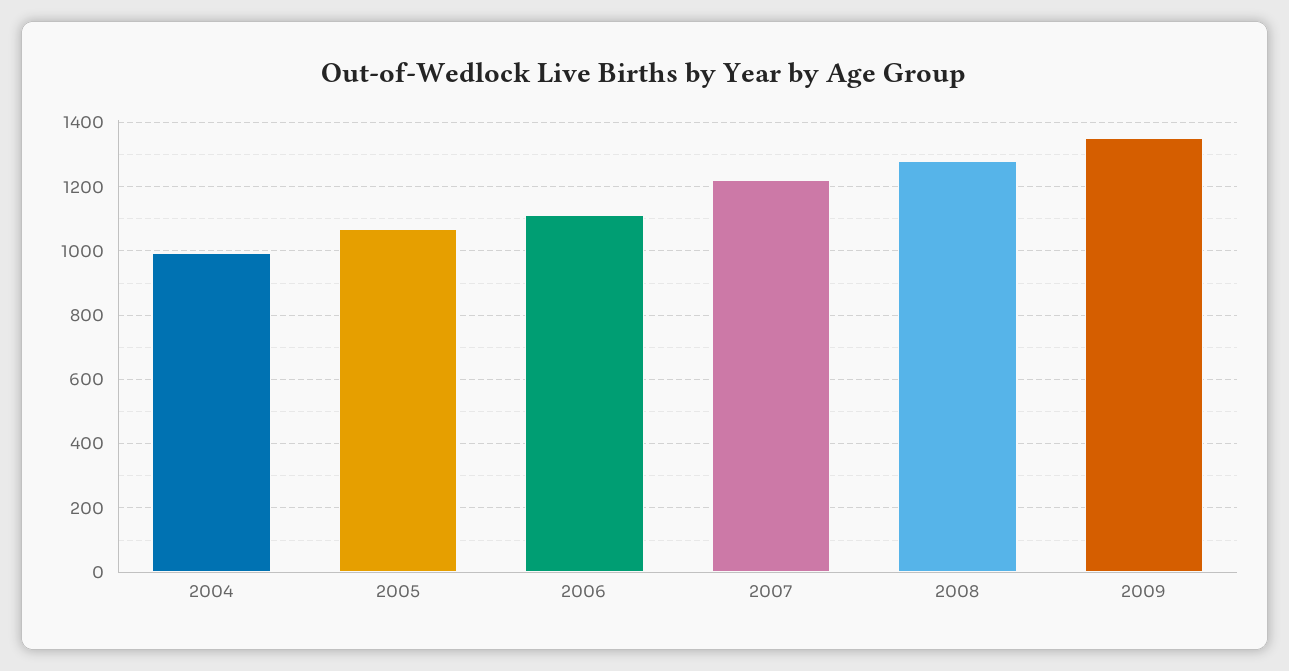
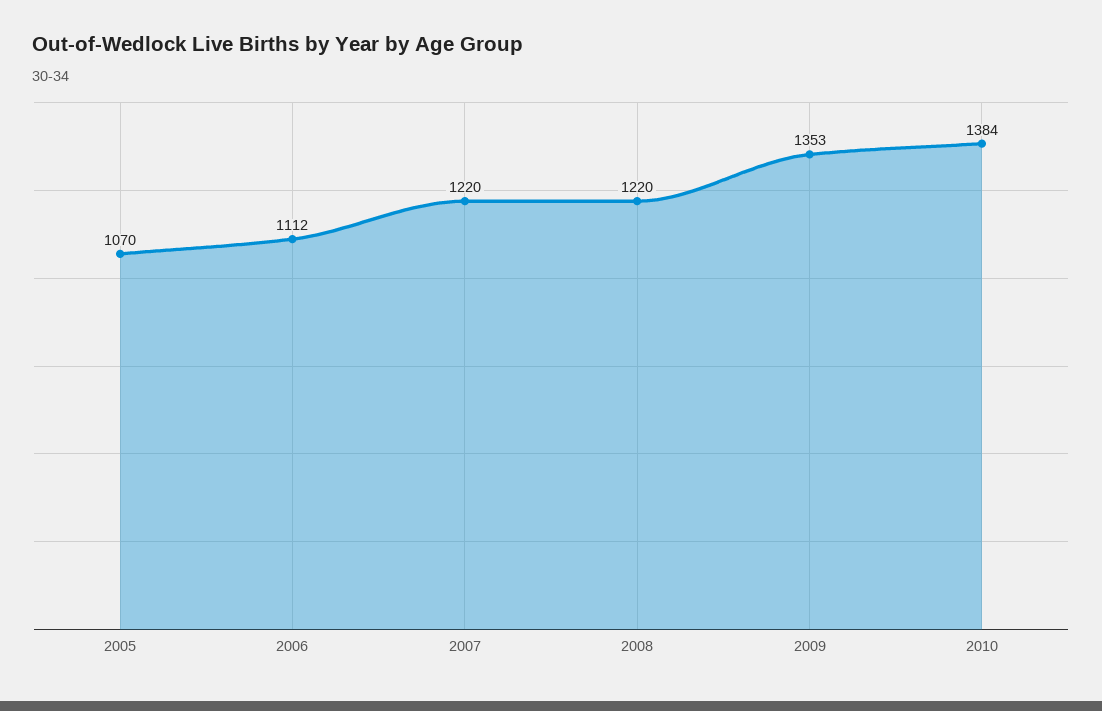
2004: 1000 -> none
2008: 1280 -> 1220
2010: none -> 1384

